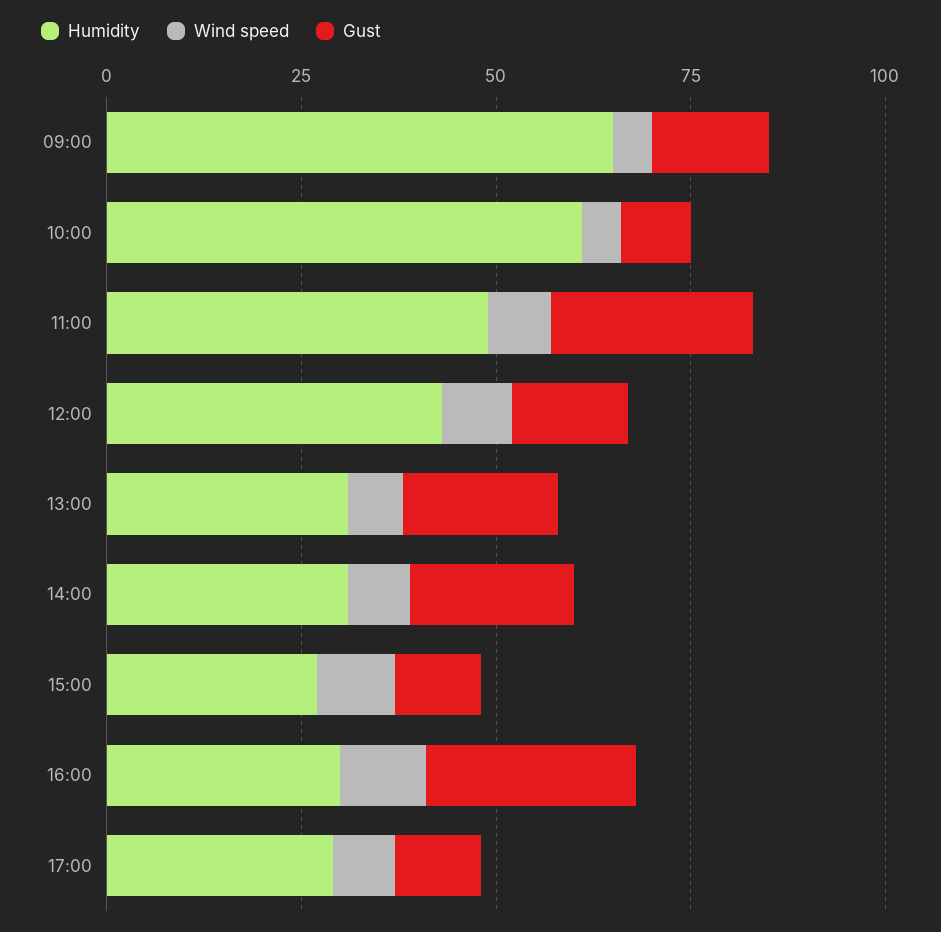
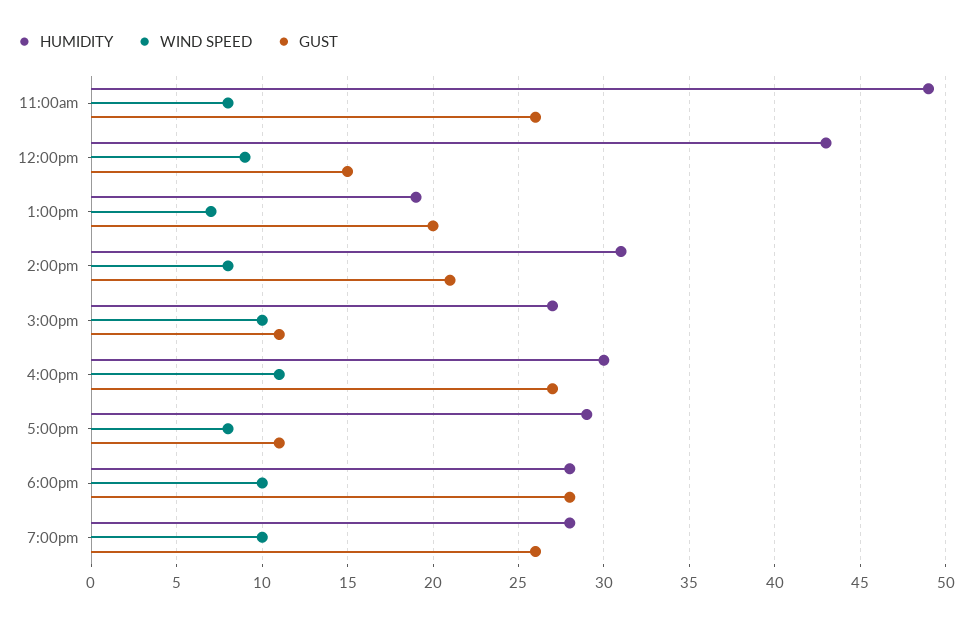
Humidity, 09:00: 65 -> none
Wind speed, 09:00: 5 -> none
Gust, 09:00: 15 -> none
Humidity, 10:00: 60 -> none
Wind speed, 10:00: 5 -> none
Gust, 10:00: 10 -> none
Humidity, 13:00: 30 -> 19
Humidity, 6:00pm: none -> 28
Wind speed, 6:00pm: none -> 10
Gust, 6:00pm: none -> 28
Humidity, 7:00pm: none -> 28
Wind speed, 7:00pm: none -> 10
Gust, 7:00pm: none -> 26

